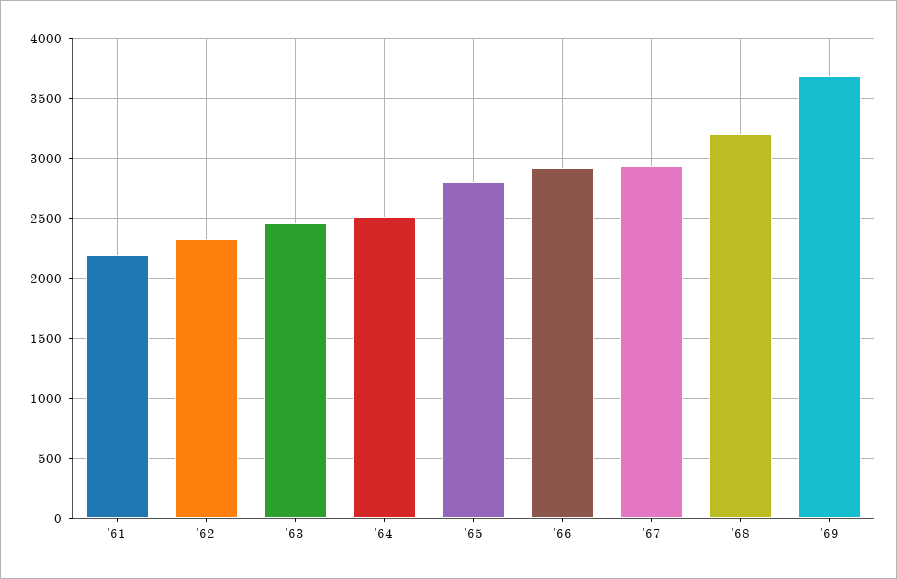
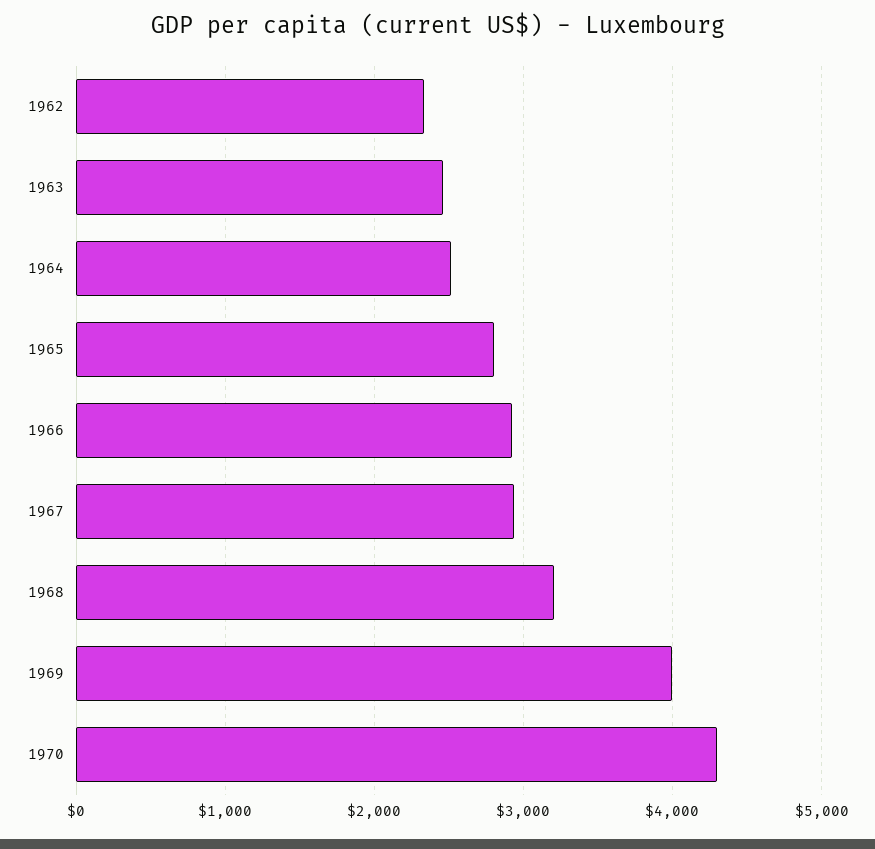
'61: 2200 -> none
'69: 3700 -> 4000
1970: none -> 4300

